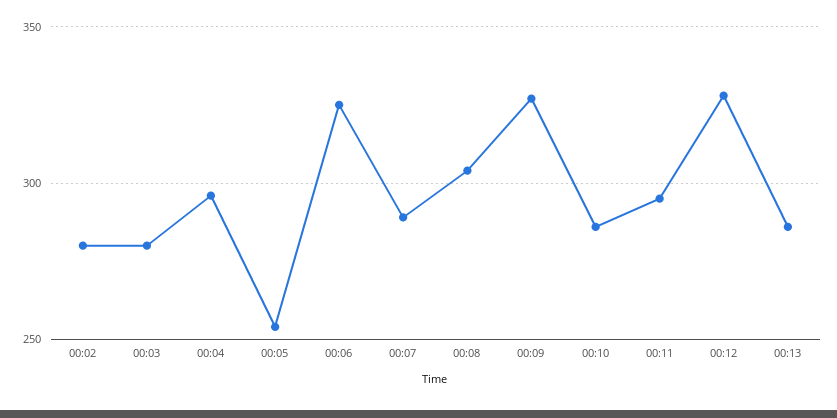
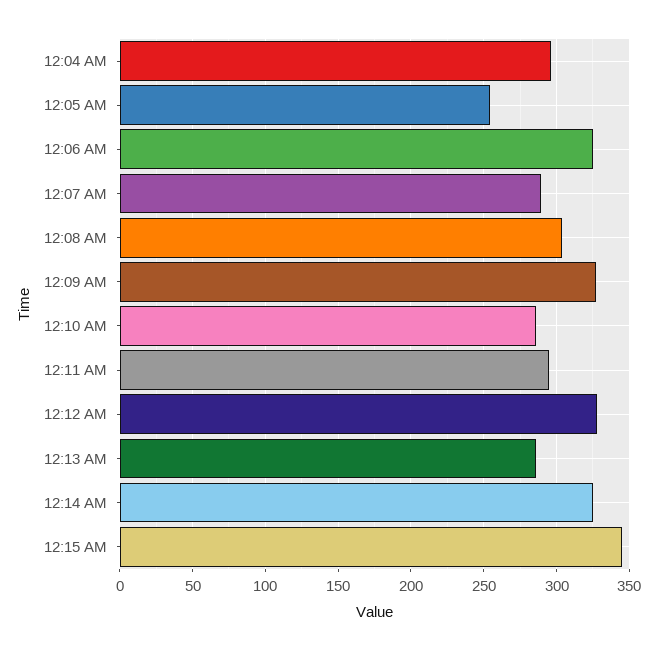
00:02: 280 -> none
00:03: 280 -> none
12:14 AM: none -> 325
12:15 AM: none -> 345

